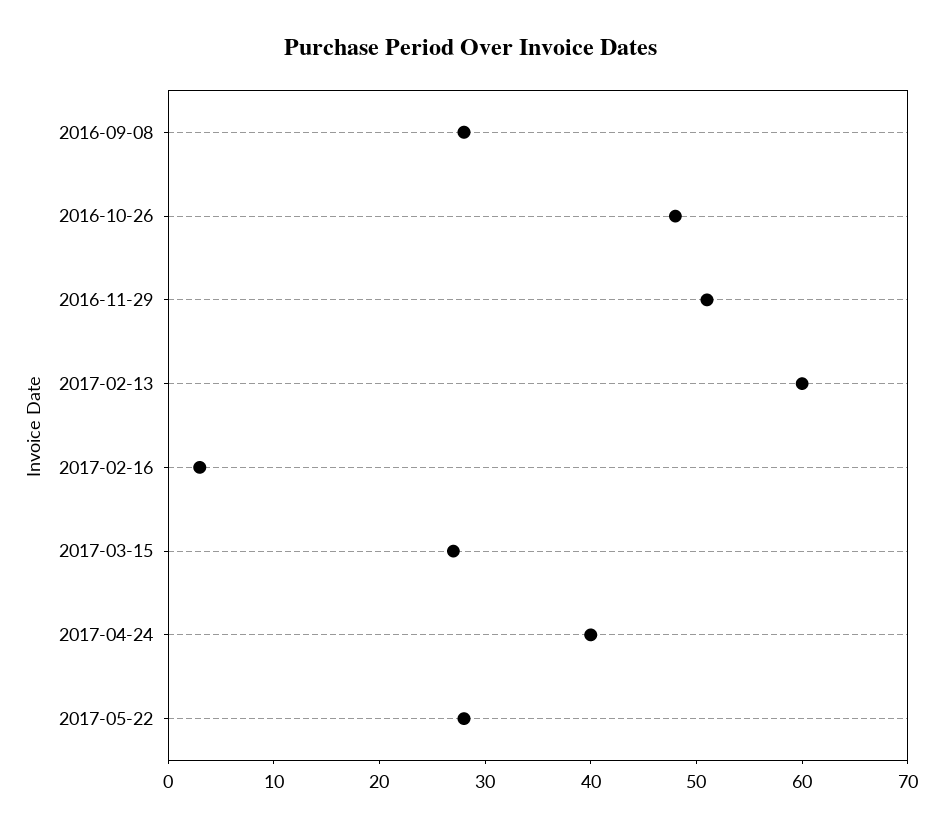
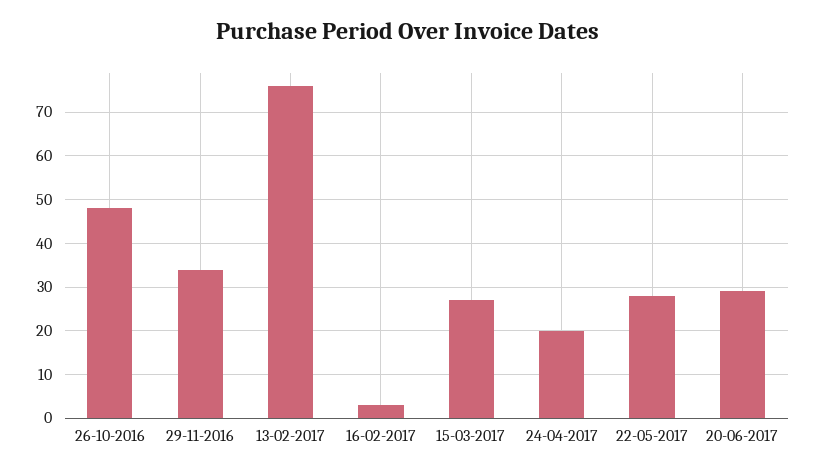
2016-09-08: 28 -> none
2016-11-29: 51 -> 35
2017-02-13: 60 -> 75
2017-04-24: 40 -> 20
20-06-2017: none -> 30

